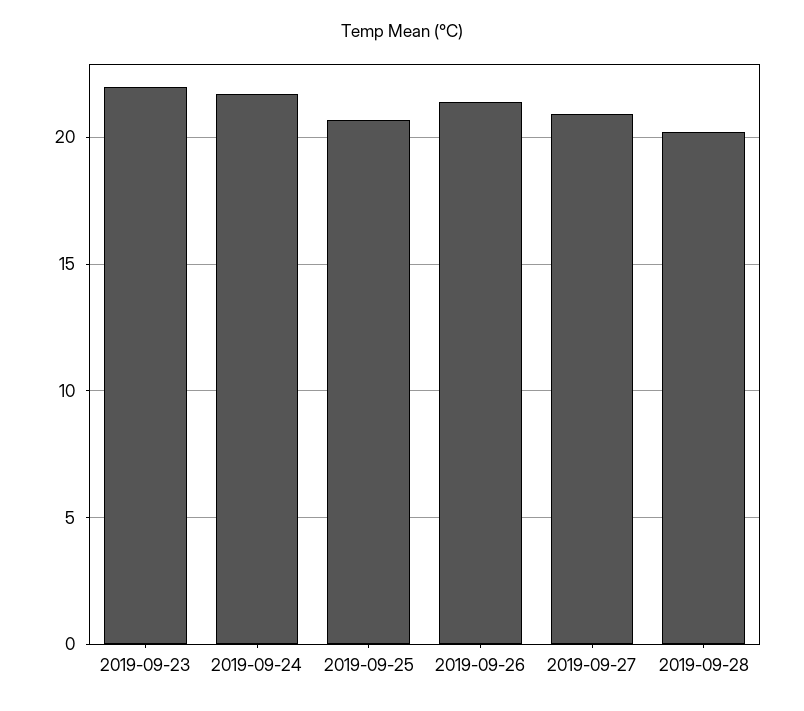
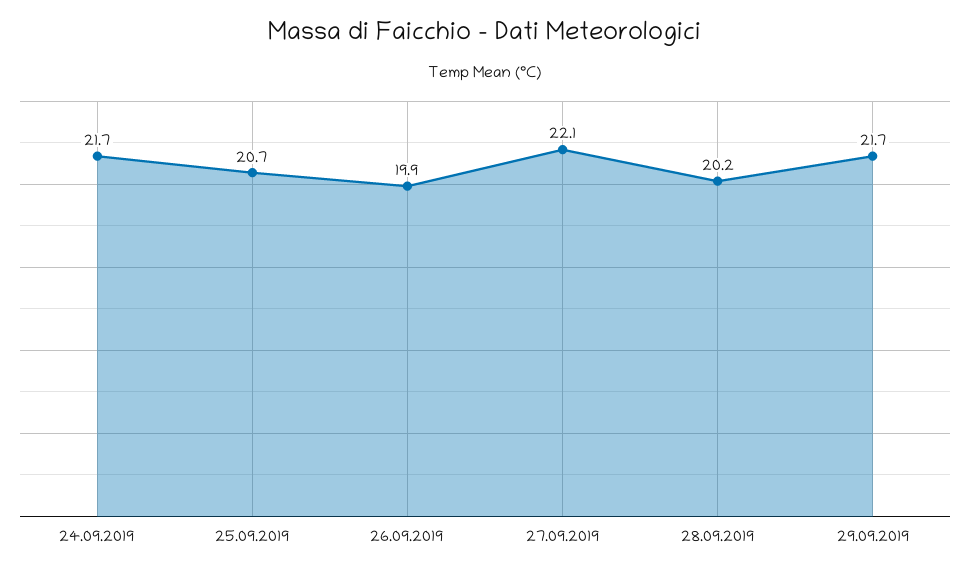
2019-09-23: 22 -> none
2019-09-26: 21.5 -> 19.9
2019-09-27: 21 -> 22.1
29.09.2019: none -> 21.7

